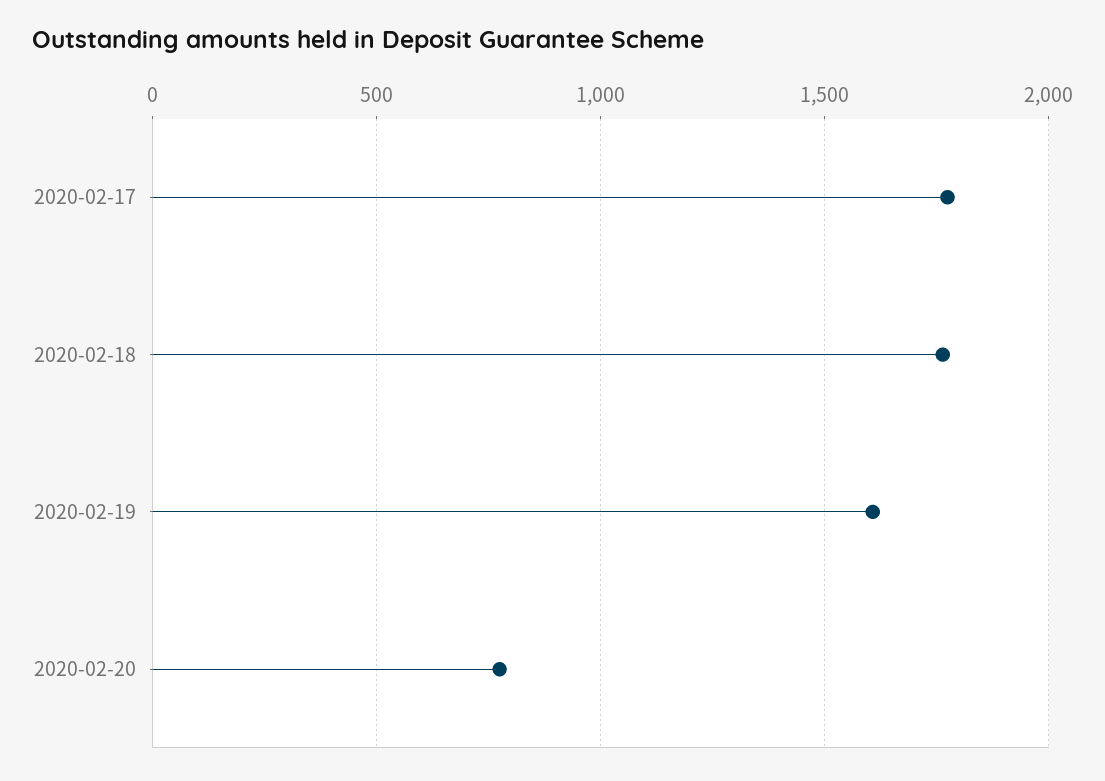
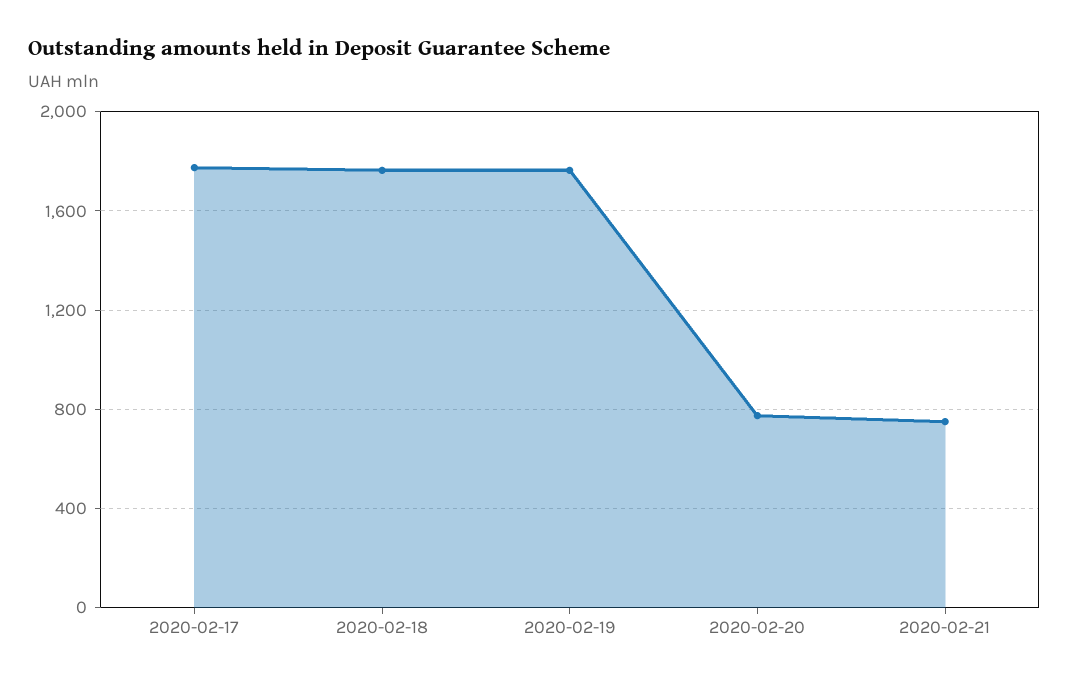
2020-02-19: 1600 -> 1750
2020-02-21: none -> 750

